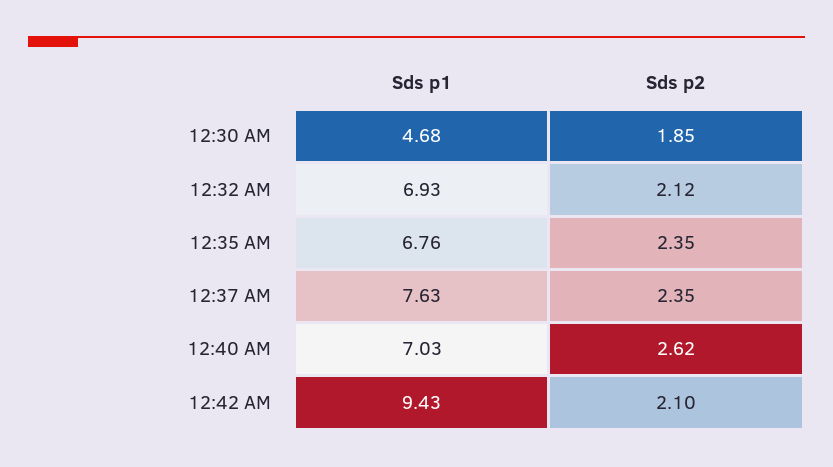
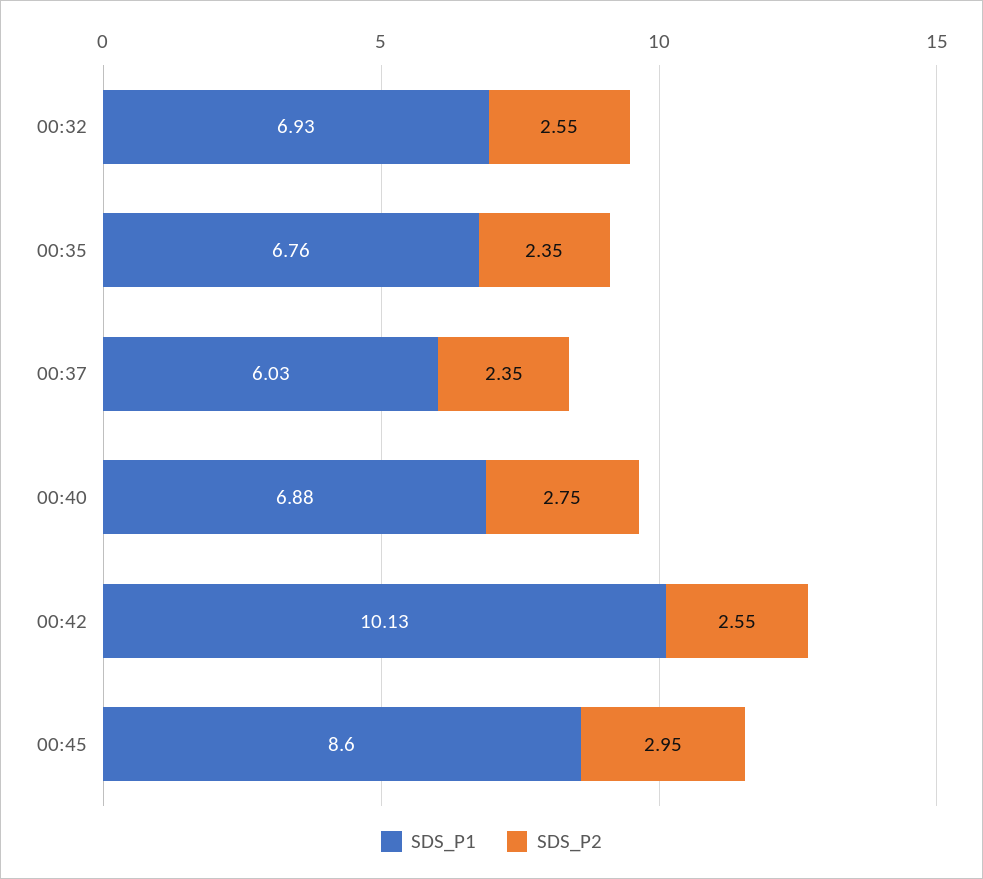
Sds p1, 12:30 AM: 4.68 -> none
Sds p2, 12:30 AM: 1.85 -> none
Sds p2, 12:32 AM: 2.12 -> 2.55
Sds p1, 12:37 AM: 7.63 -> 6.03
Sds p1, 12:40 AM: 7.03 -> 6.88
Sds p2, 12:40 AM: 2.62 -> 2.75
Sds p1, 12:42 AM: 9.43 -> 10.13
Sds p2, 12:42 AM: 2.1 -> 2.55
Sds p1, 00:45: none -> 8.6
Sds p2, 00:45: none -> 2.95

